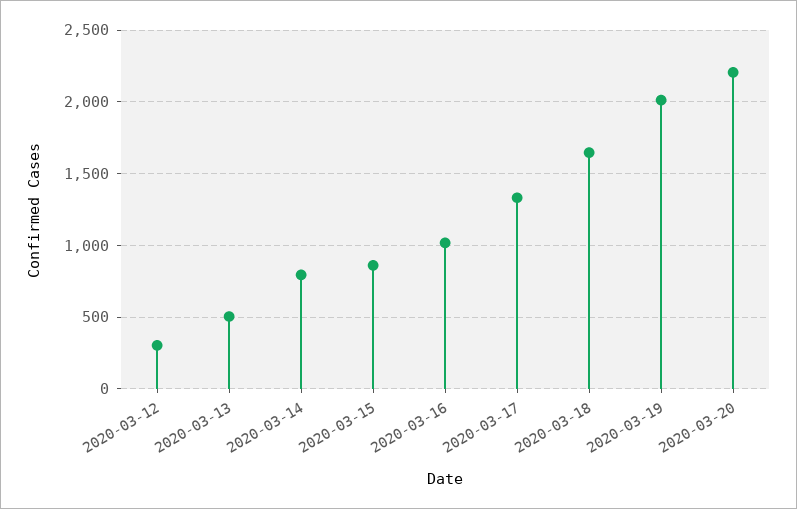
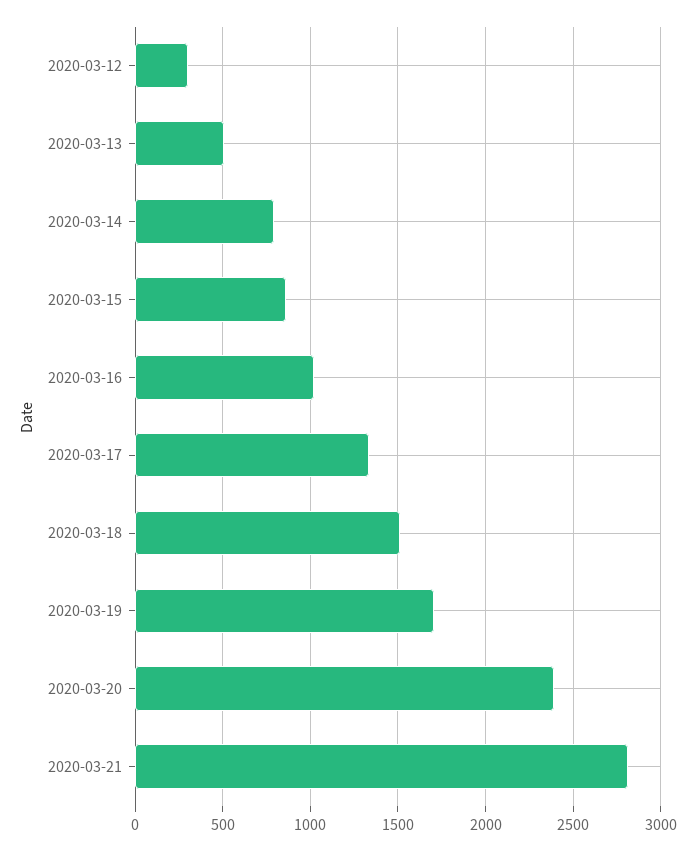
2020-03-18: 1650 -> 1500
2020-03-19: 2000 -> 1700
2020-03-20: 2200 -> 2400
2020-03-21: none -> 2800

